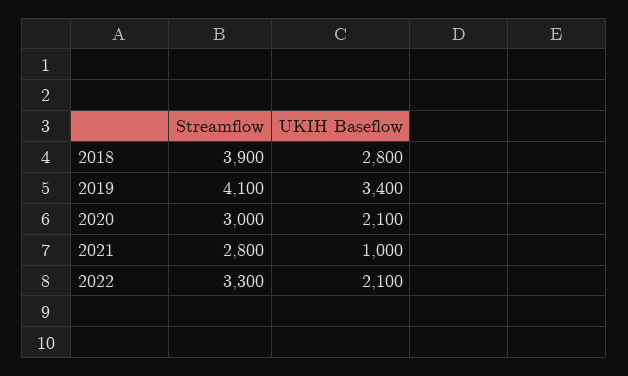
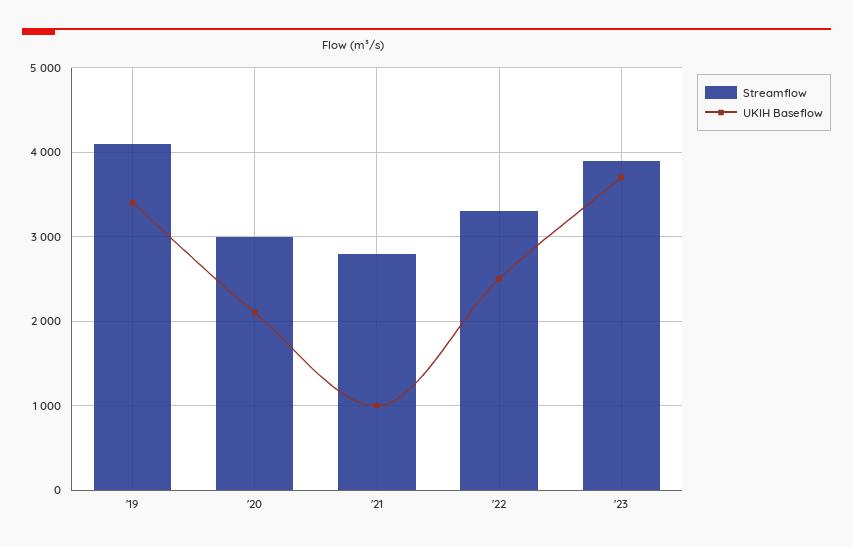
Streamflow, 2018: 3900 -> none
UKIH Baseflow, 2018: 2800 -> none
UKIH Baseflow, 2022: 2100 -> 2500
Streamflow, '23: none -> 3900
UKIH Baseflow, '23: none -> 3700

